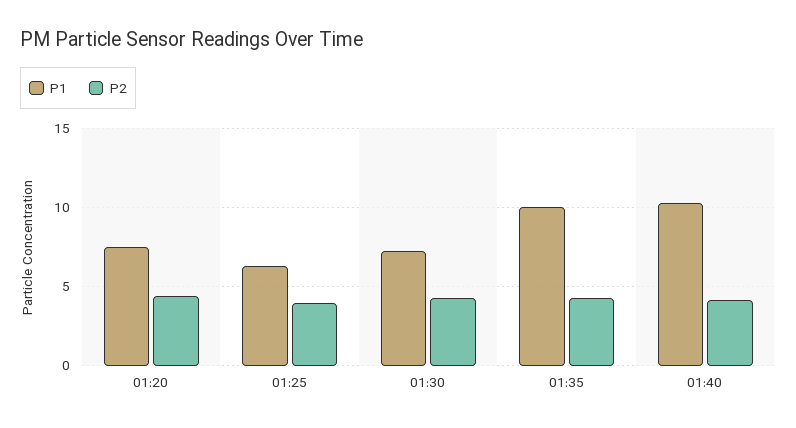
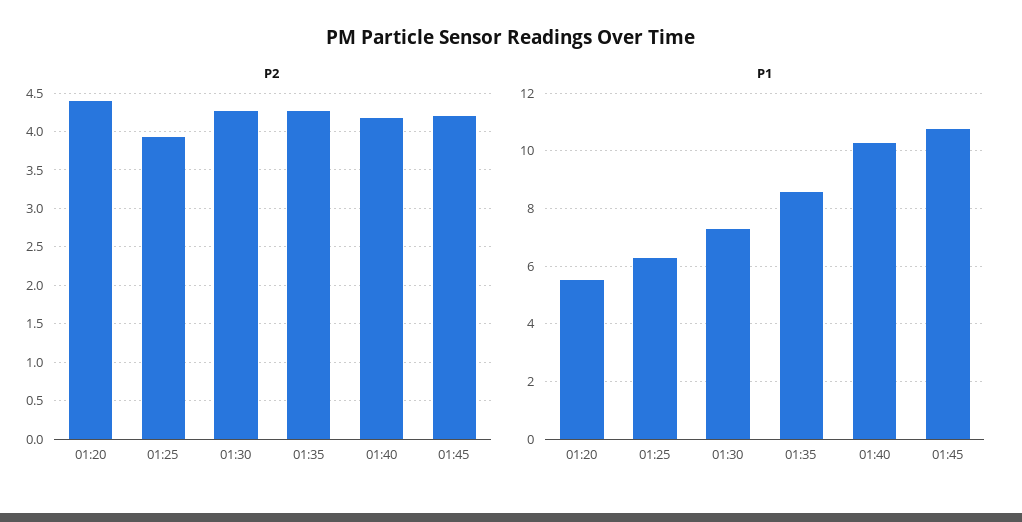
P1, 01:20: 7.5 -> 5.5
P1, 01:35: 10 -> 8.5
P2, 01:45: none -> 4.2
P1, 01:45: none -> 10.75

